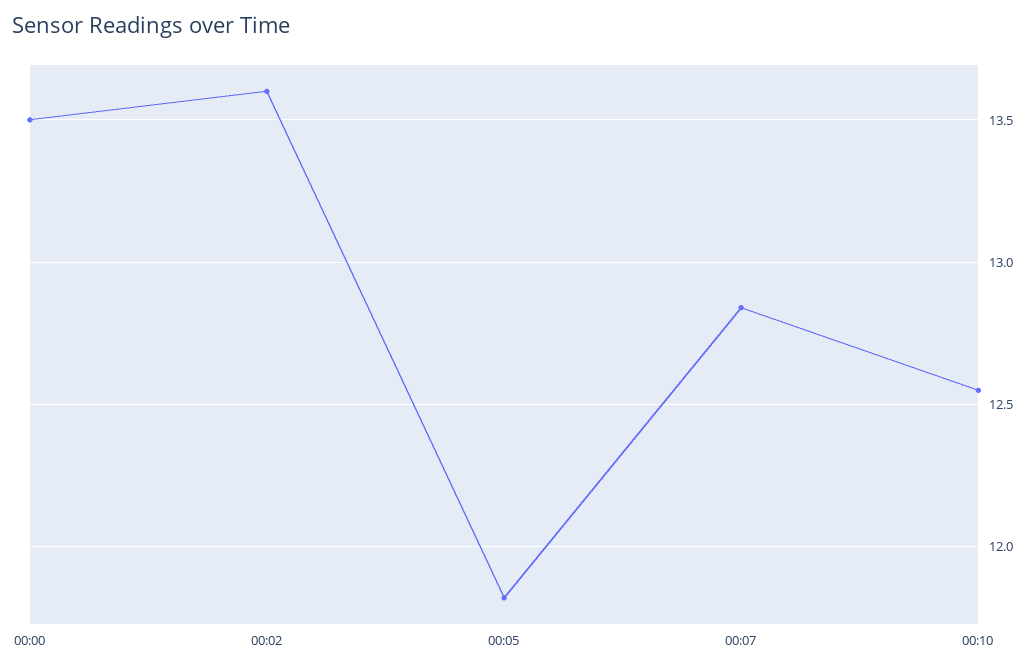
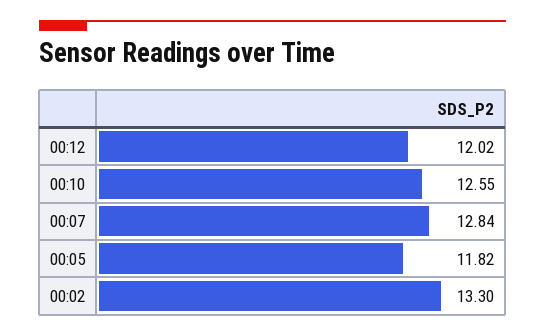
00:00: 13.5 -> none
00:02: 13.6 -> 13.3
00:12: none -> 12.02

